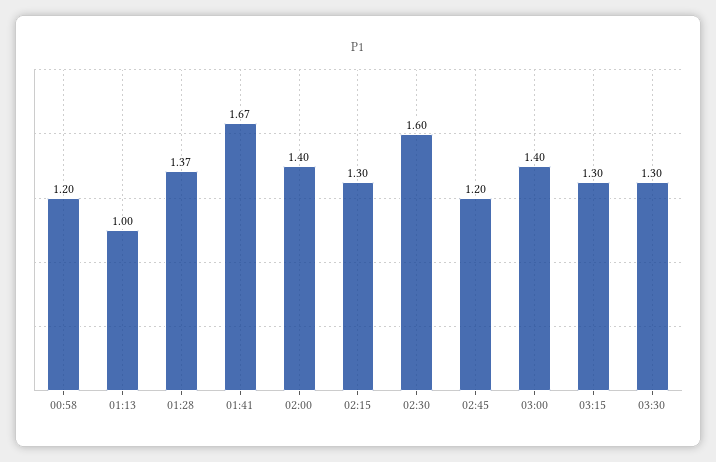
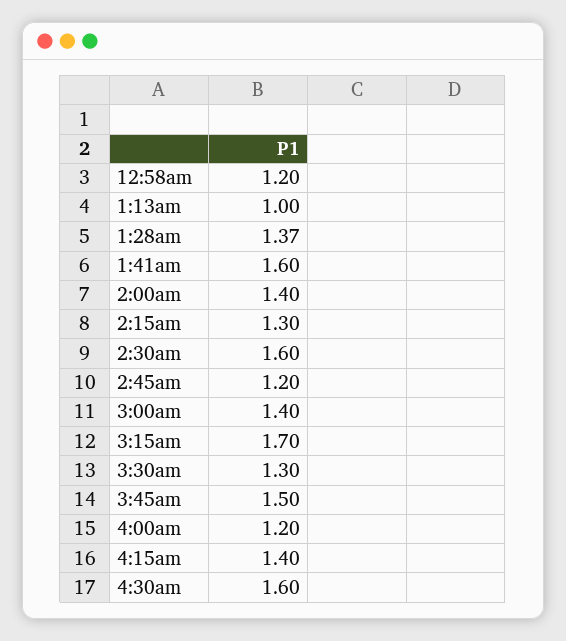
01:41: 1.67 -> 1.6
03:15: 1.3 -> 1.7
3:45am: none -> 1.5
4:00am: none -> 1.2
4:15am: none -> 1.4
4:30am: none -> 1.6

